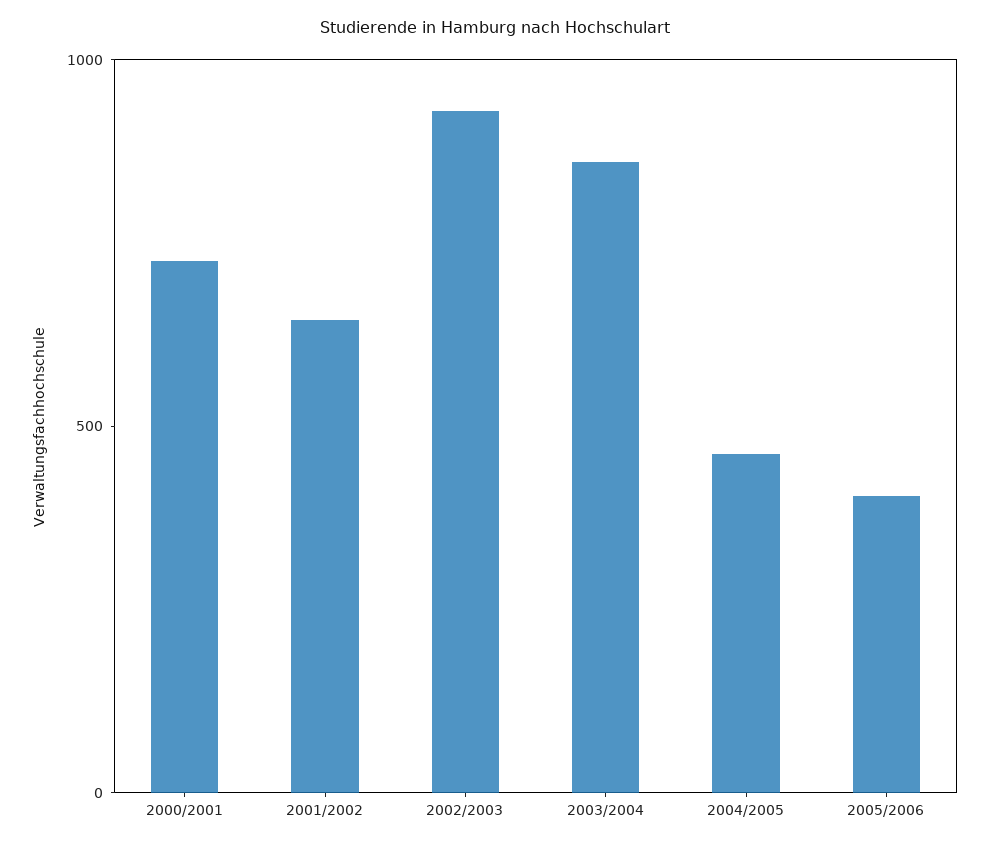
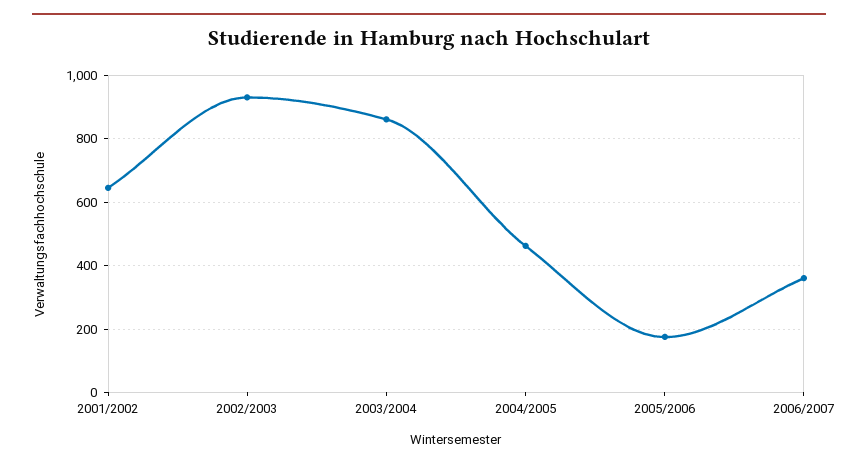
2000/2001: 700 -> none
2005/2006: 400 -> 180
2006/2007: none -> 360

